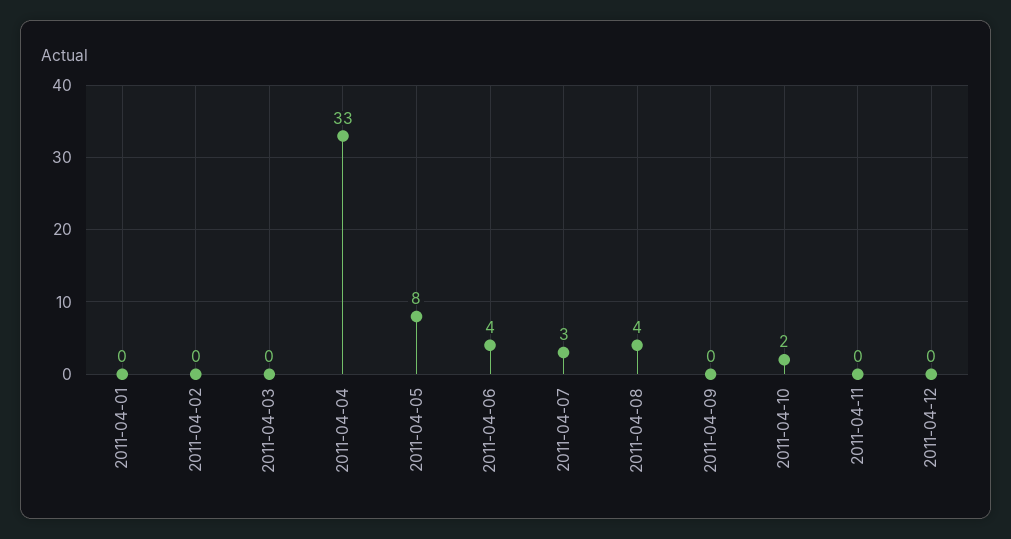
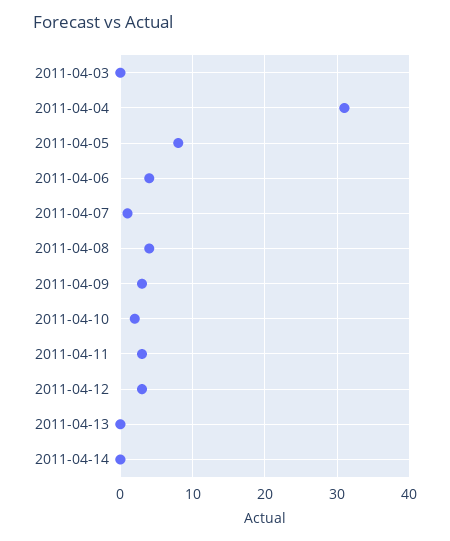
2011-04-01: 0 -> none
2011-04-02: 0 -> none
2011-04-04: 33 -> 31
2011-04-07: 3 -> 1
2011-04-09: 0 -> 3
2011-04-11: 0 -> 3
2011-04-12: 0 -> 3
2011-04-13: none -> 0
2011-04-14: none -> 0

